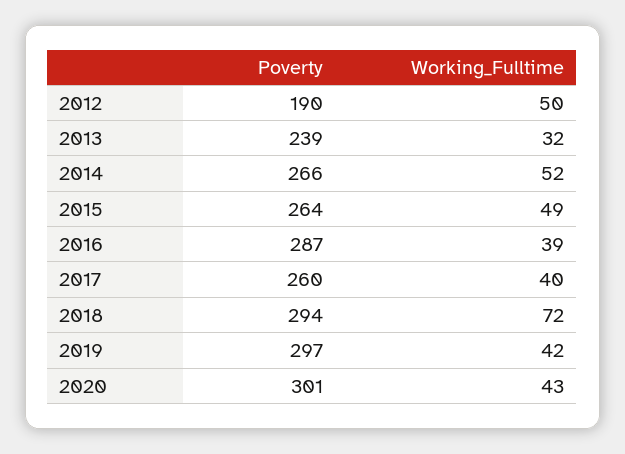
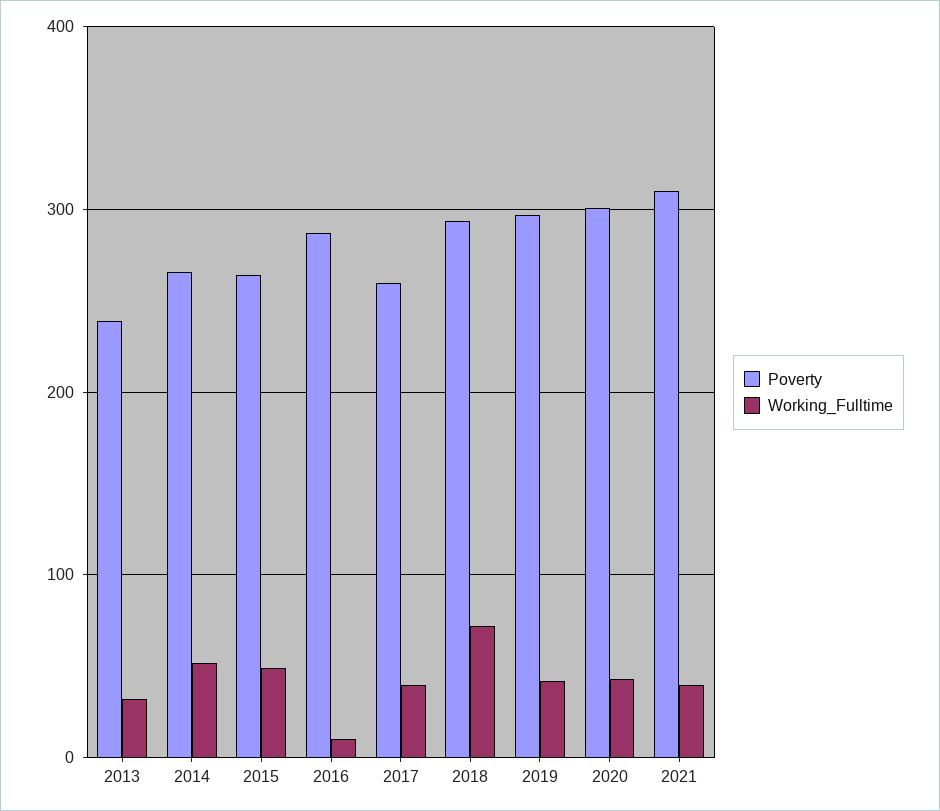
Poverty, 2012: 190 -> none
Working_Fulltime, 2012: 50 -> none
Working_Fulltime, 2016: 39 -> 10
Poverty, 2021: none -> 310
Working_Fulltime, 2021: none -> 40

